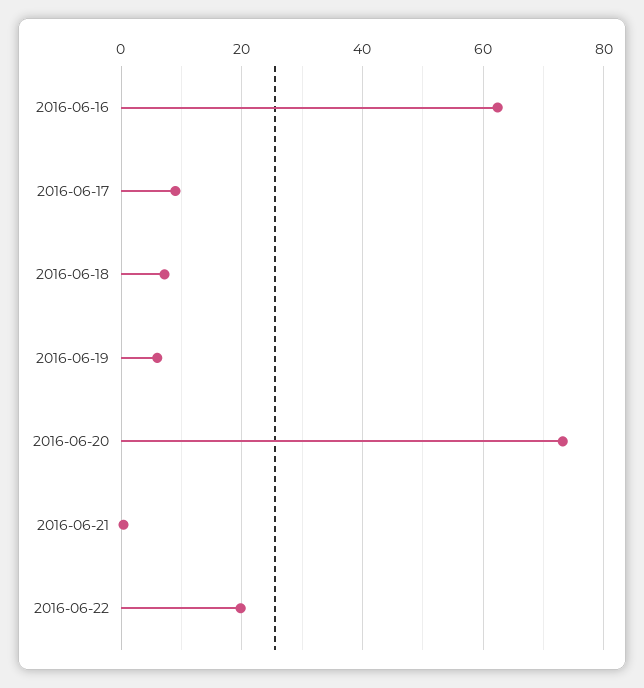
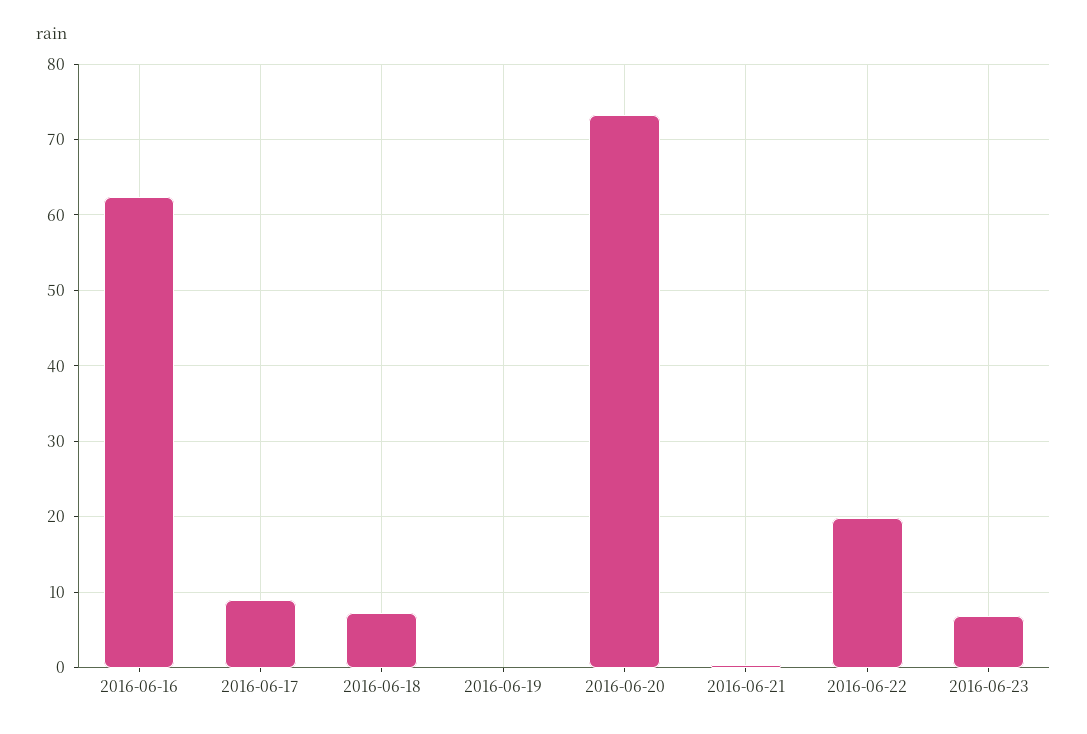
2016-06-19: 6 -> 0
2016-06-23: none -> 7

